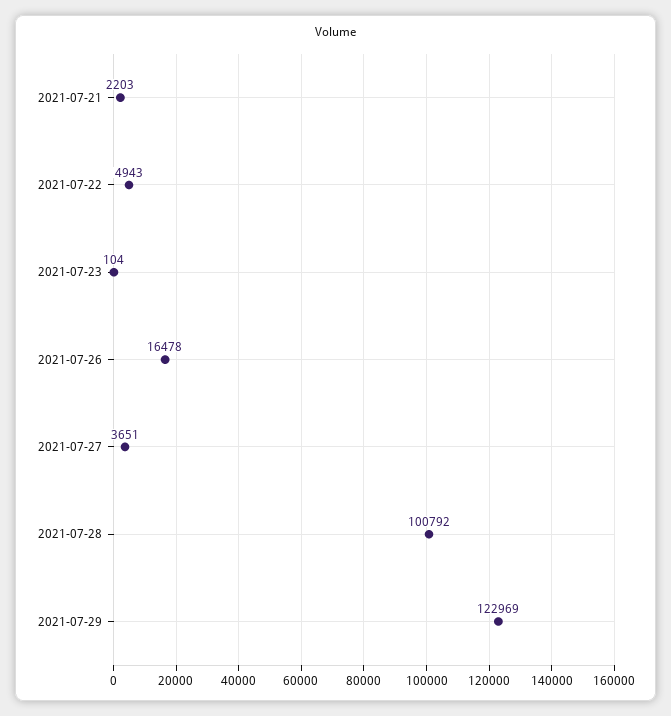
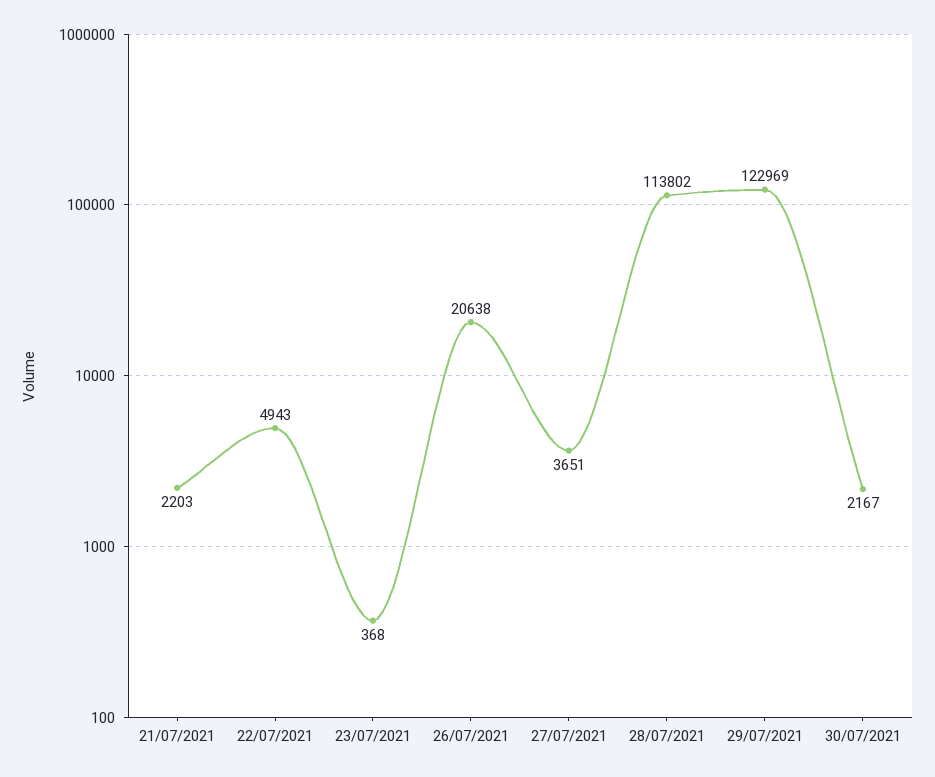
2021-07-23: 104 -> 368
2021-07-26: 16478 -> 20638
2021-07-28: 100792 -> 113802
30/07/2021: none -> 2167

